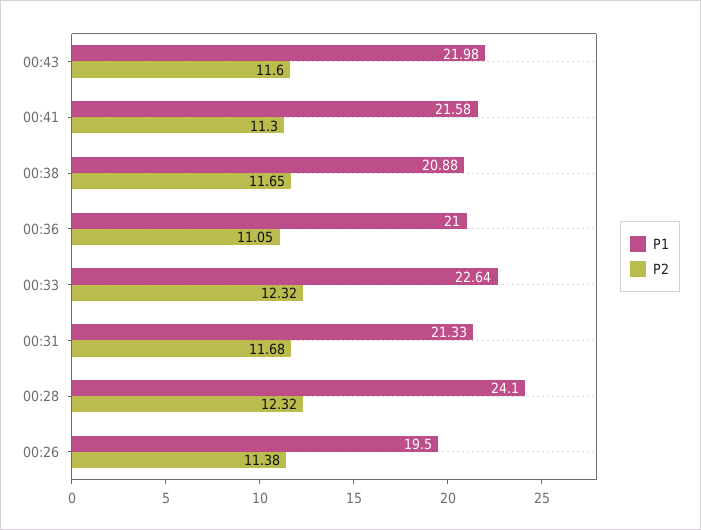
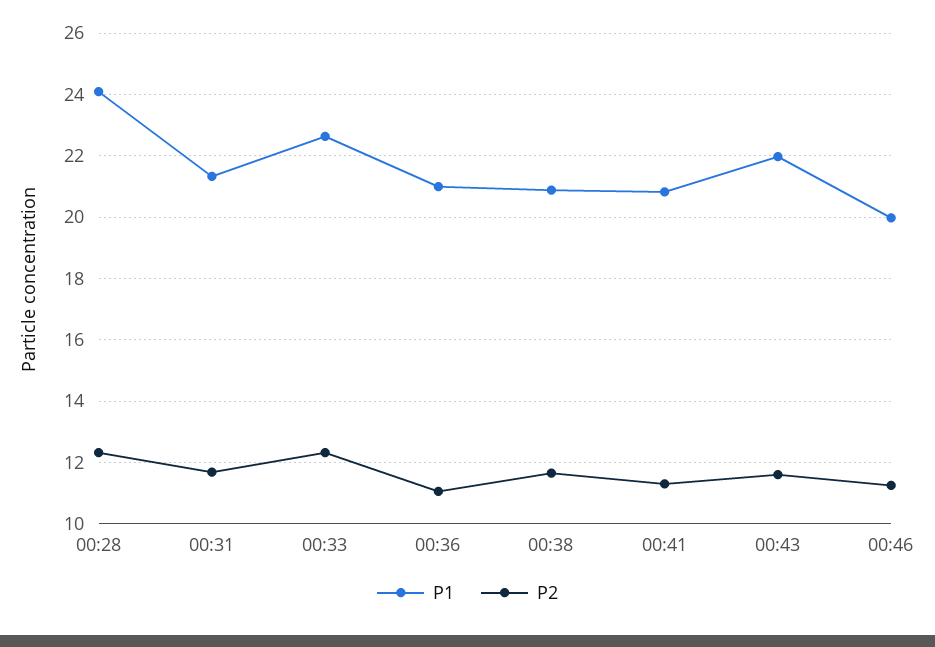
P1, 00:41: 21.58 -> 20.8
P1, 00:26: 19.5 -> none
P2, 00:26: 11.38 -> none
P1, 00:46: none -> 20
P2, 00:46: none -> 11.2

